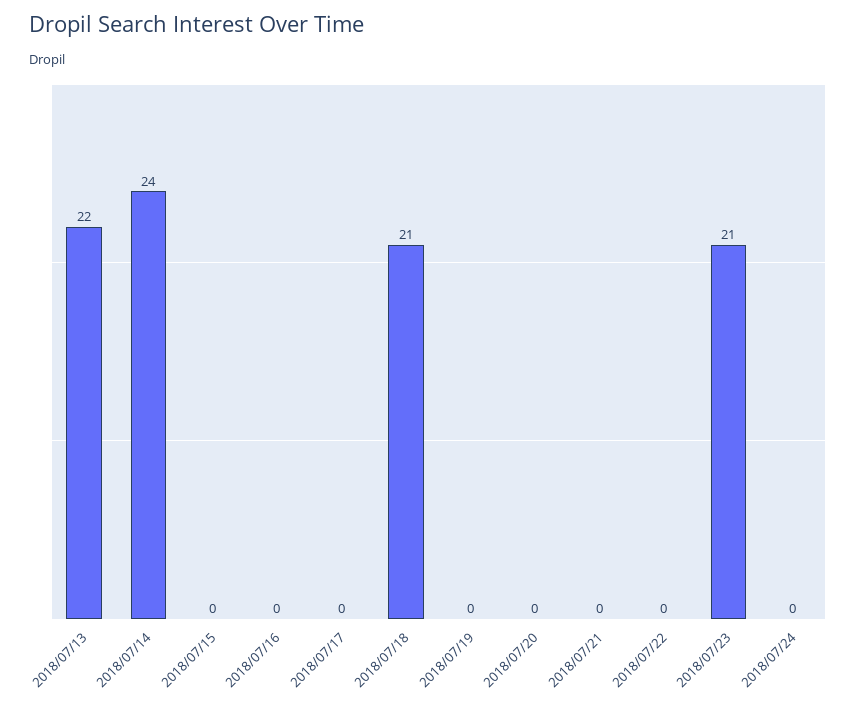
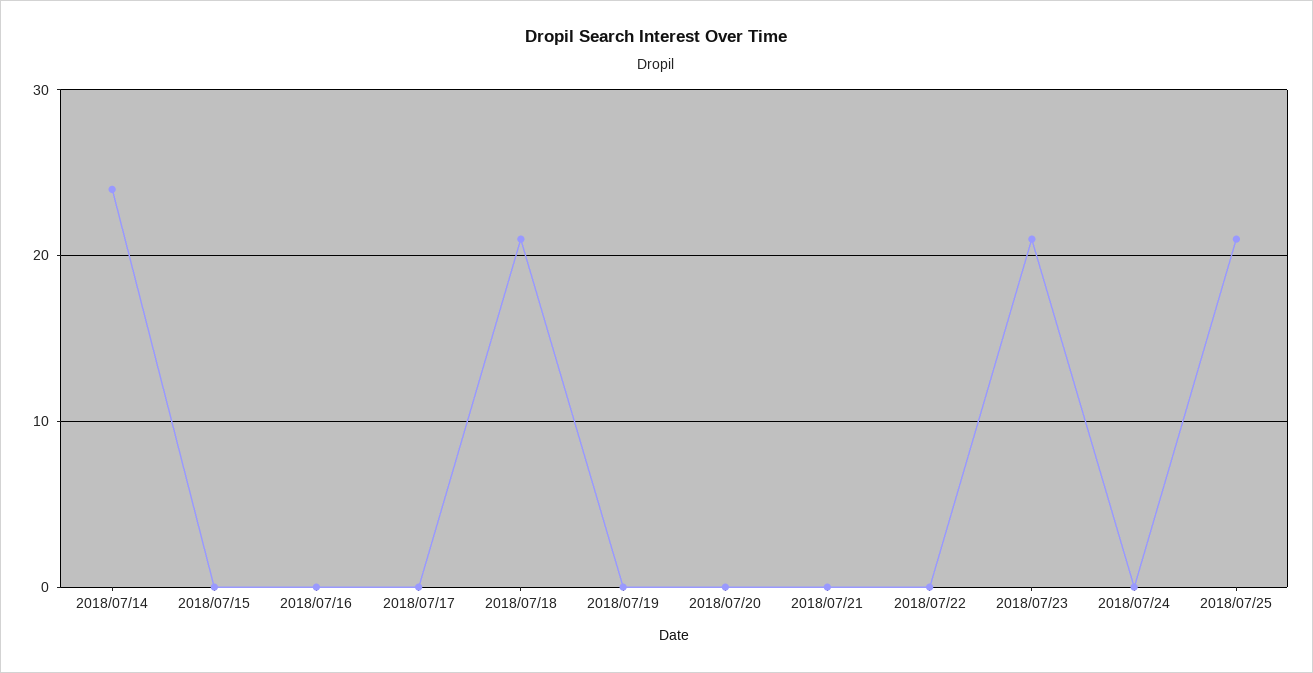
2018/07/13: 22 -> none
2018/07/25: none -> 21

